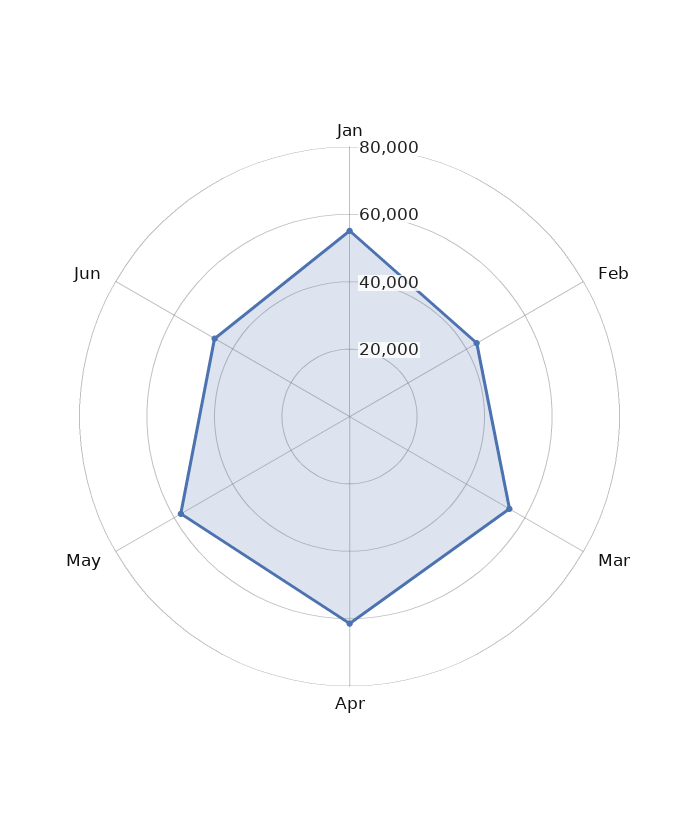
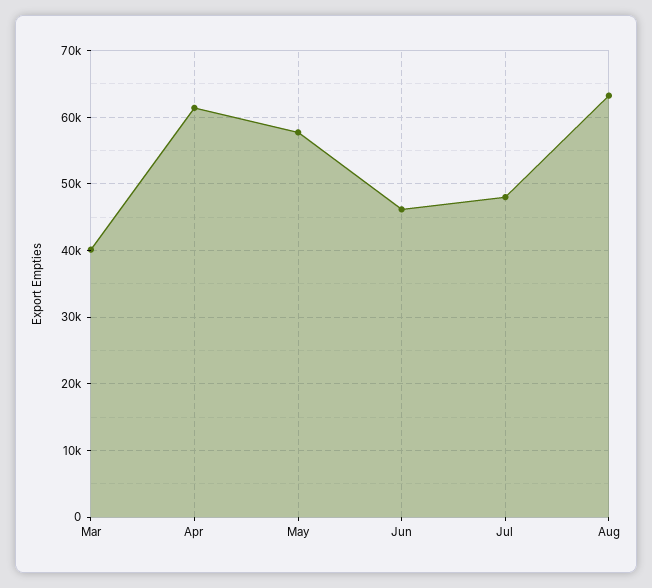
Jan: 55000 -> none
Feb: 45000 -> none
Mar: 55000 -> 40000
Jul: none -> 48000
Aug: none -> 63000

